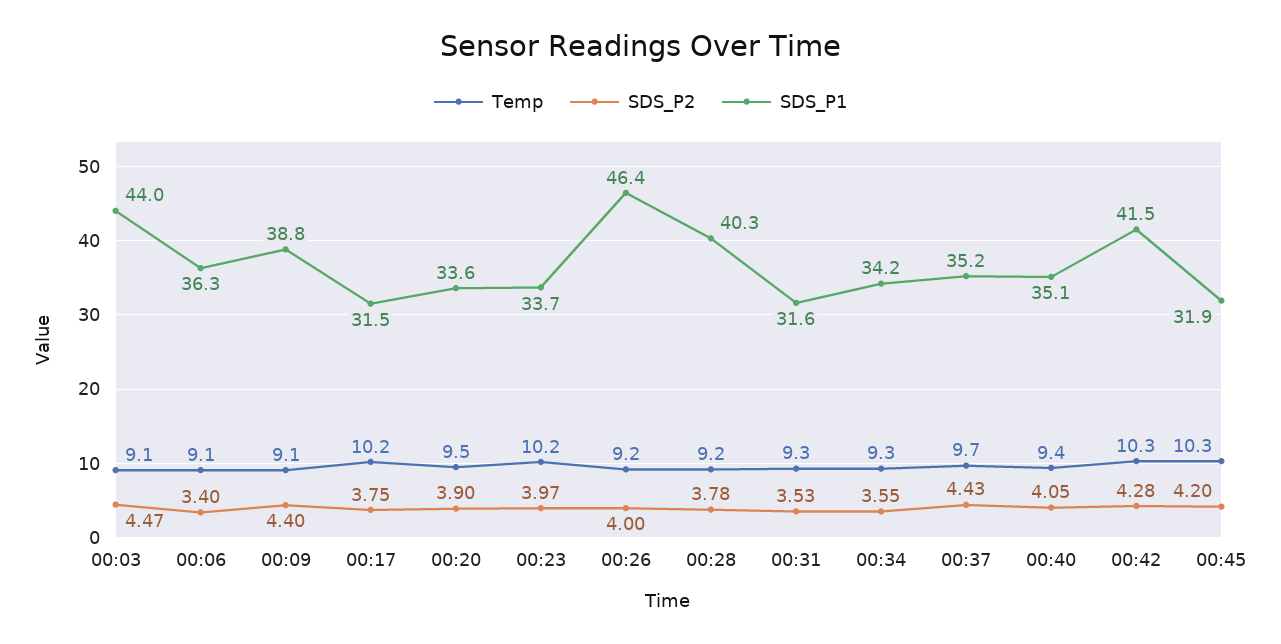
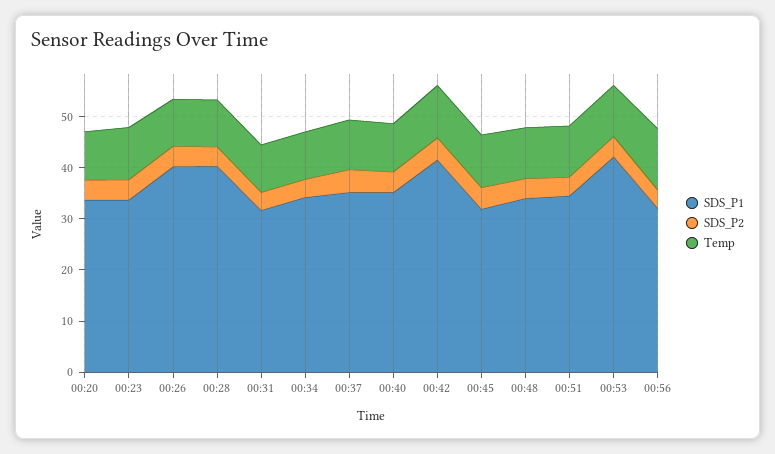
Temp, 00:03: 9.1 -> none
SDS_P2, 00:03: 4.47 -> none
SDS_P1, 00:03: 44 -> none
Temp, 00:06: 9.1 -> none
SDS_P2, 00:06: 3.4 -> none
SDS_P1, 00:06: 36.3 -> none
Temp, 00:09: 9.1 -> none
SDS_P2, 00:09: 4.4 -> none
SDS_P1, 00:09: 38.8 -> none
Temp, 00:17: 10.2 -> none
SDS_P2, 00:17: 3.75 -> none
SDS_P1, 00:17: 31.5 -> none
SDS_P1, 00:26: 46.4 -> 40
SDS_P1, 00:48: none -> 34
SDS_P2, 00:48: none -> 4
Temp, 00:48: none -> 10
SDS_P1, 00:51: none -> 34
SDS_P2, 00:51: none -> 4
Temp, 00:51: none -> 10
SDS_P1, 00:53: none -> 42
SDS_P2, 00:53: none -> 4
Temp, 00:53: none -> 10
SDS_P1, 00:56: none -> 32
SDS_P2, 00:56: none -> 4
Temp, 00:56: none -> 12

